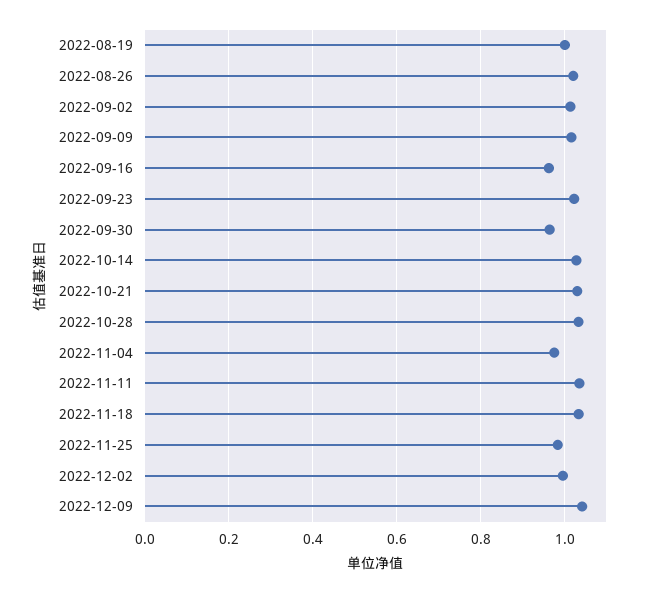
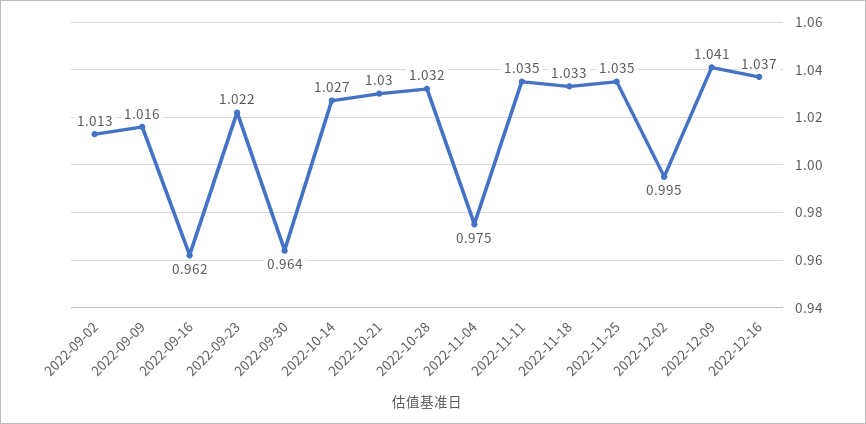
2022-08-19: 1 -> none
2022-08-26: 1.02 -> none
2022-11-25: 0.98 -> 1.035
2022-12-16: none -> 1.037

